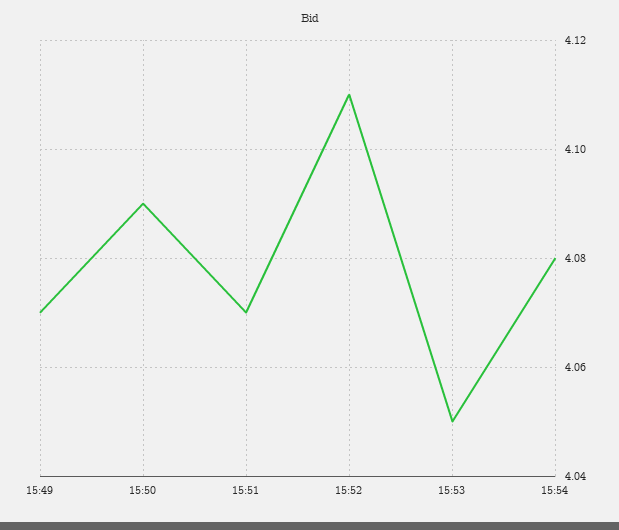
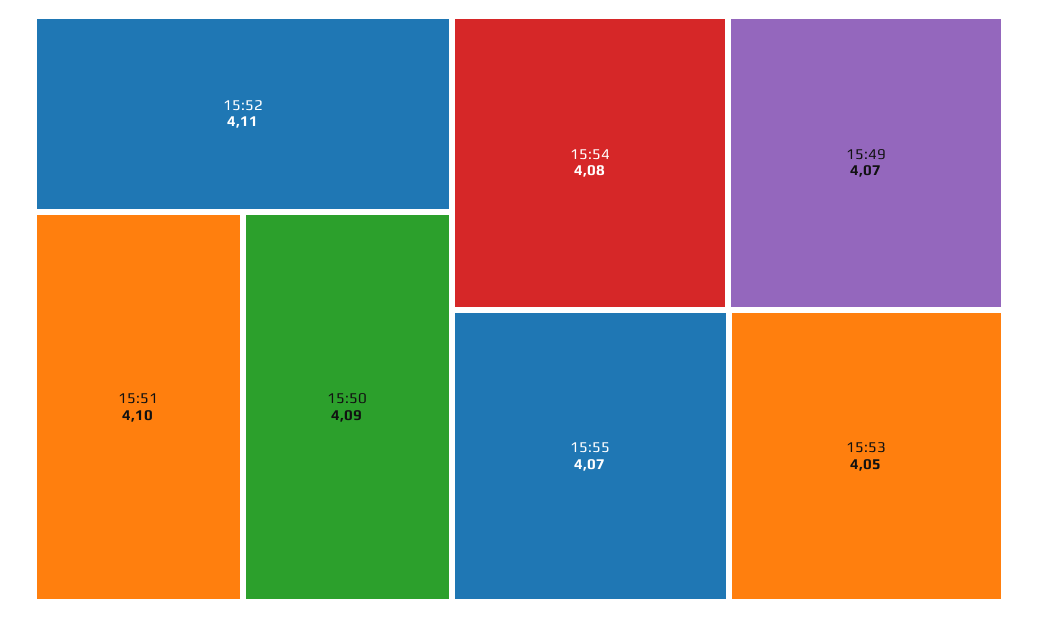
15:51: 4.07 -> 4.1
15:55: none -> 4.07

